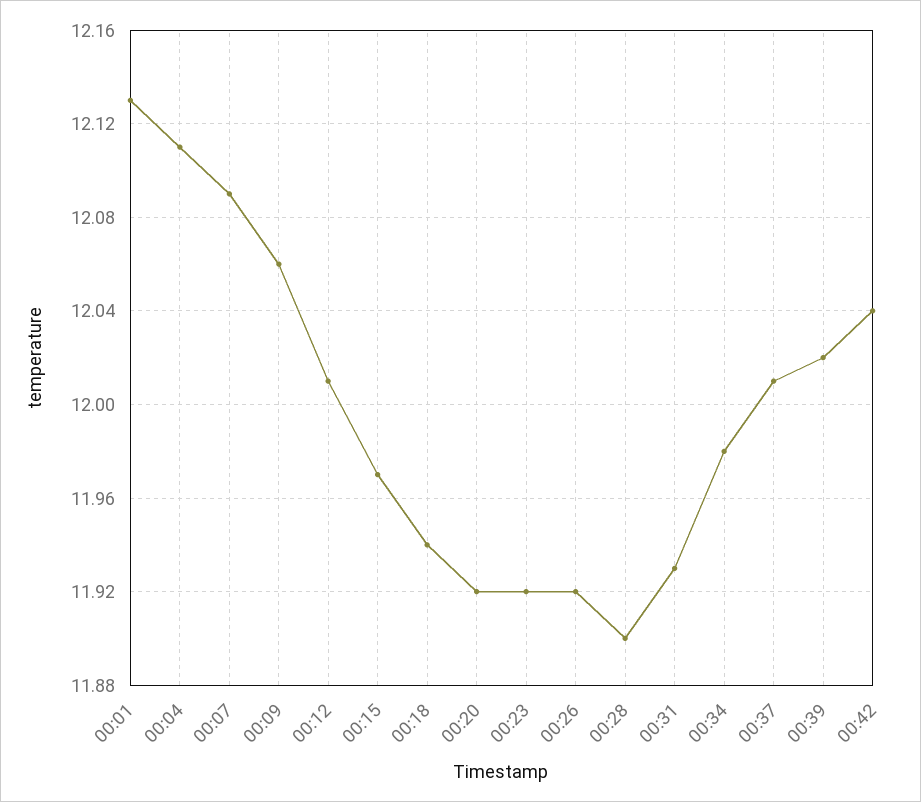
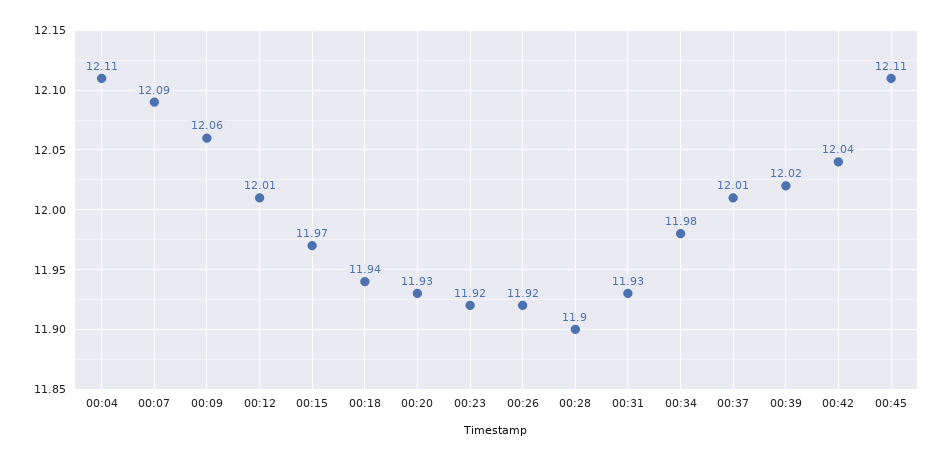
00:01: 12.13 -> none
00:20: 11.92 -> 11.93
00:45: none -> 12.11

